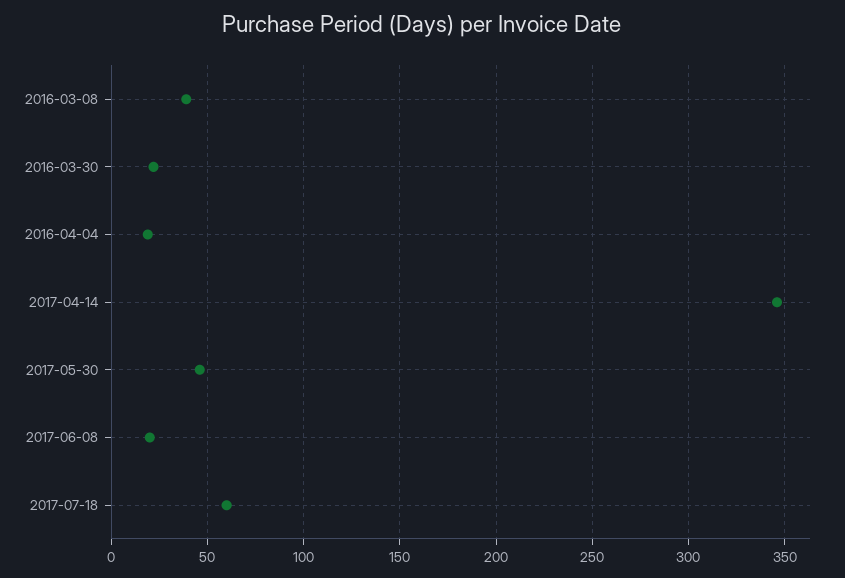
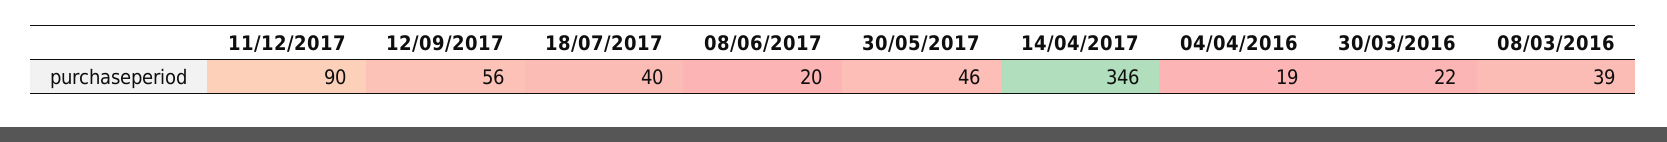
2017-07-18: 60 -> 40
11/12/2017: none -> 90
12/09/2017: none -> 56

